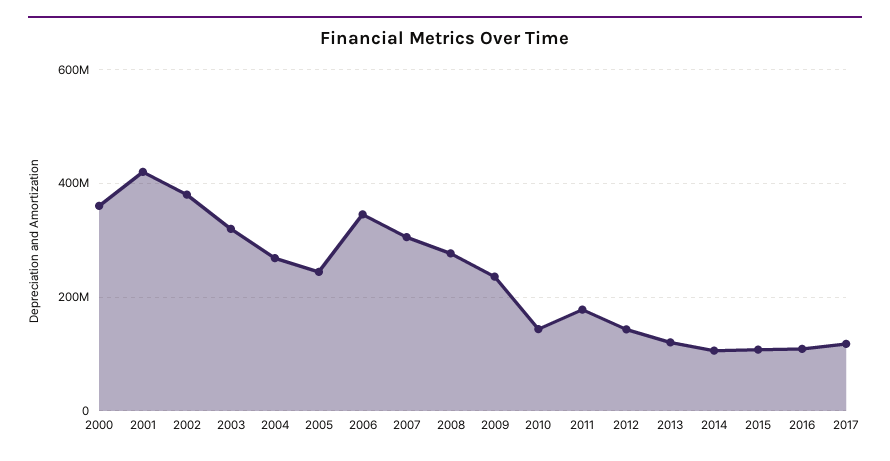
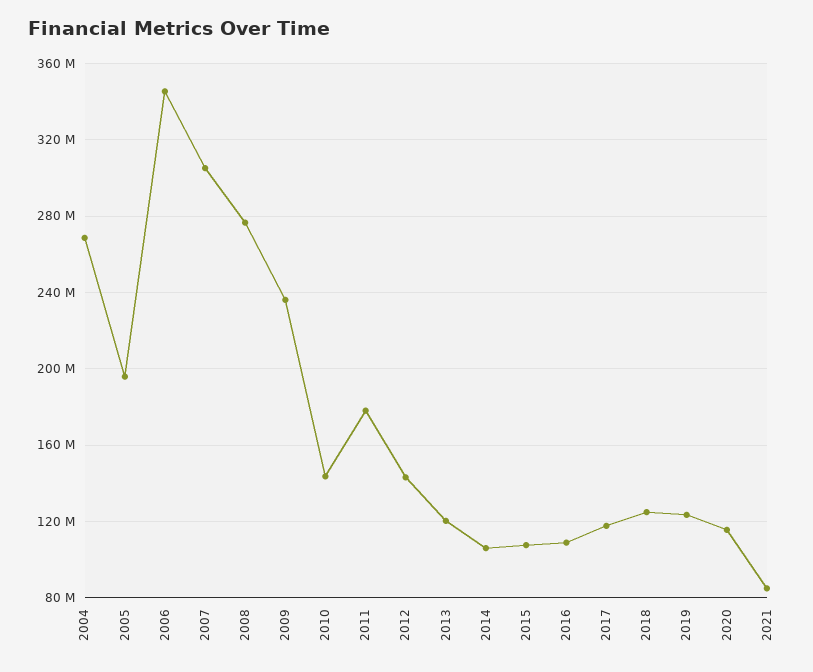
2000: 360000000 -> none
2001: 420000000 -> none
2002: 380000000 -> none
2003: 320000000 -> none
2005: 240000000 -> 195000000
2018: none -> 125000000
2019: none -> 125000000
2020: none -> 115000000
2021: none -> 85000000

